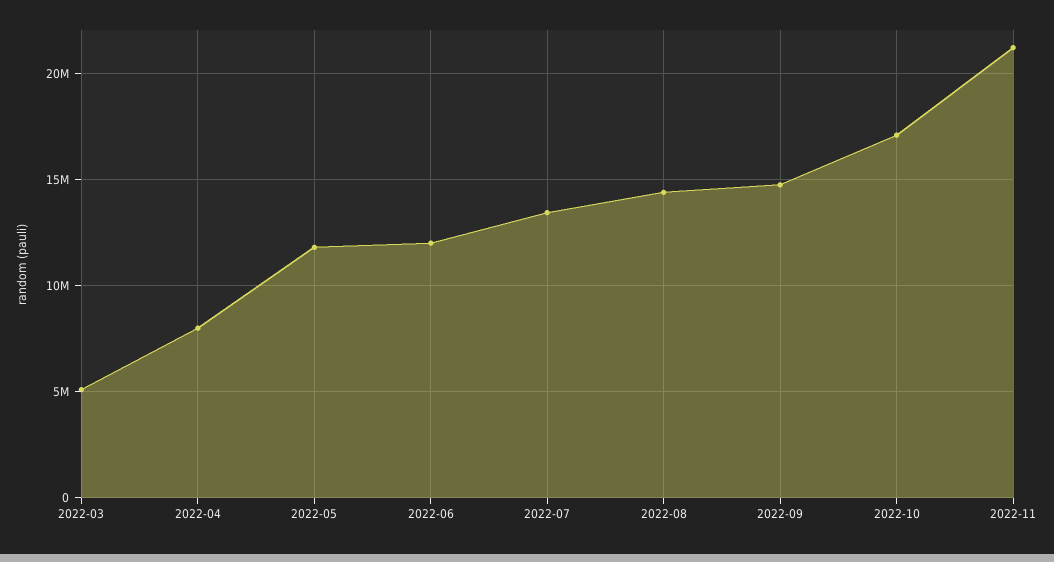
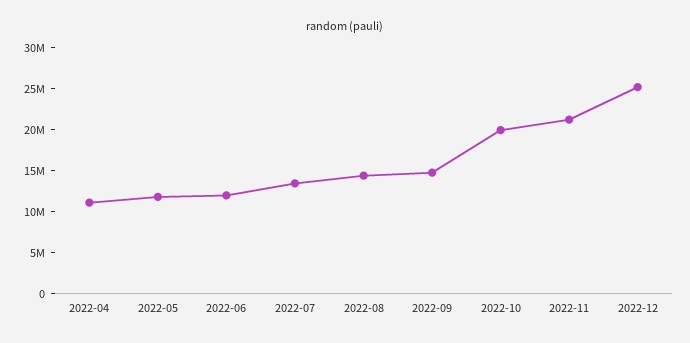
2022-03: 5000000 -> none
2022-04: 8000000 -> 11000000
2022-10: 17000000 -> 20000000
2022-12: none -> 25000000

